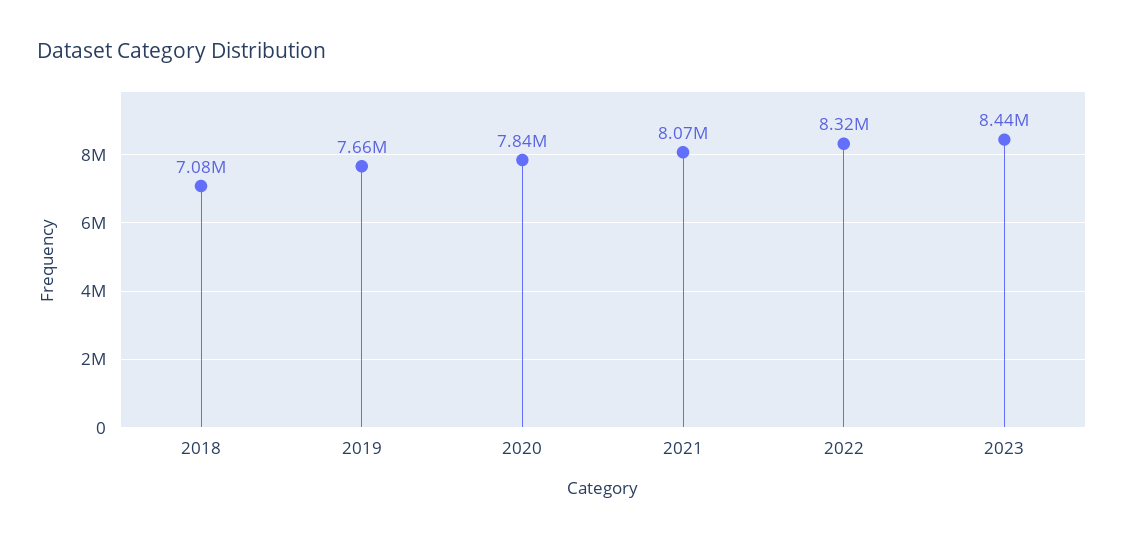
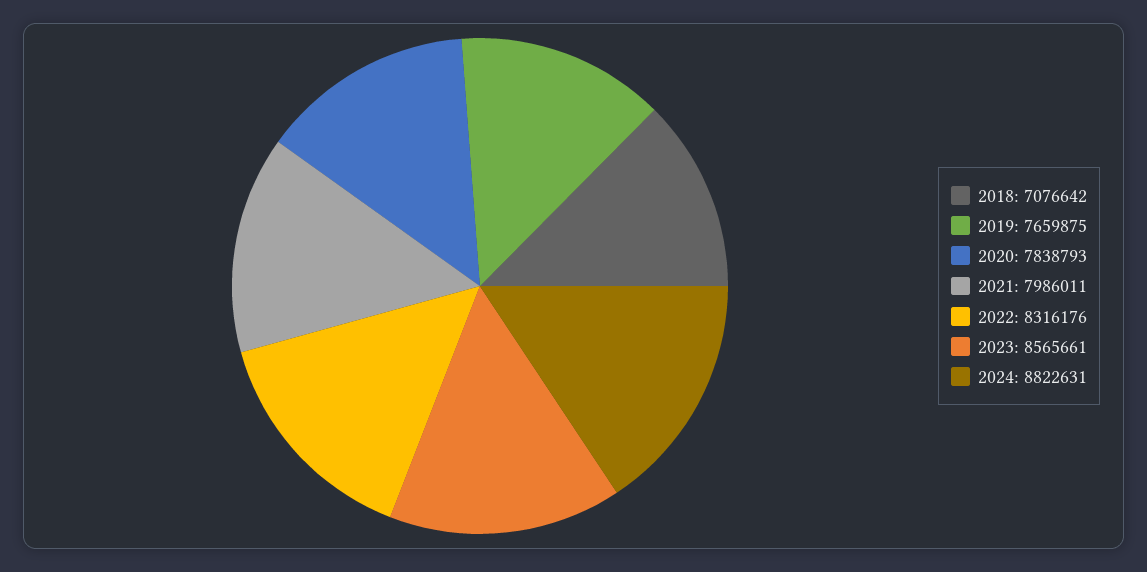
2021: 8070000 -> 7986011
2023: 8440000 -> 8565661
2024: none -> 8822631

